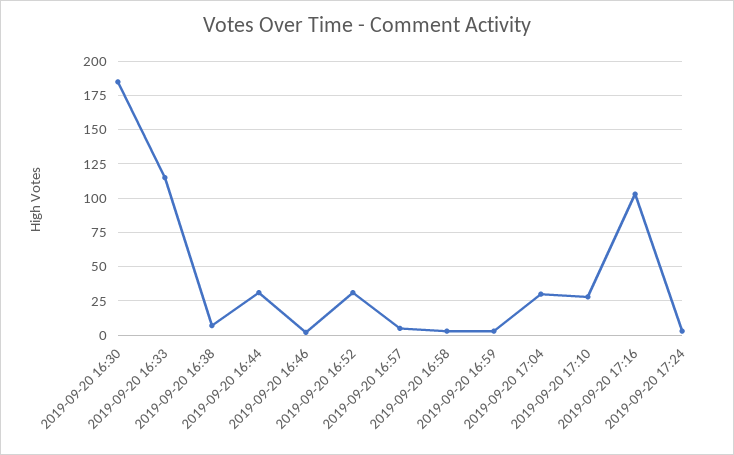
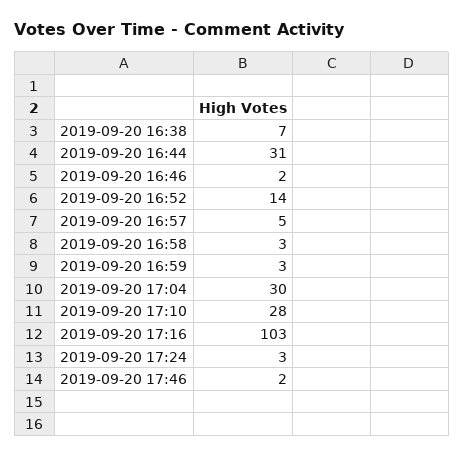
2019-09-20 16:30: 185 -> none
2019-09-20 16:33: 115 -> none
2019-09-20 16:52: 30 -> 14
2019-09-20 17:46: none -> 2

